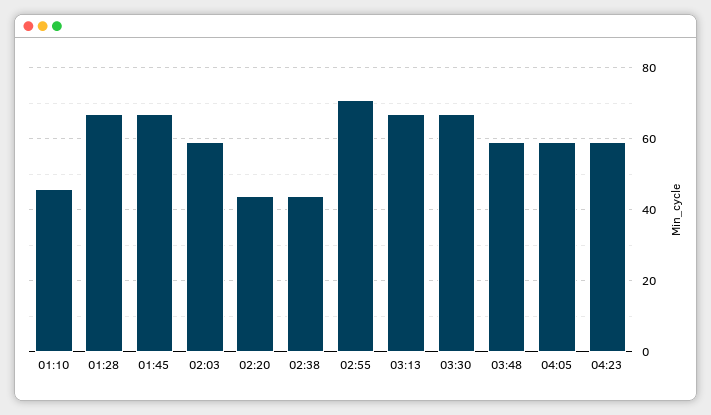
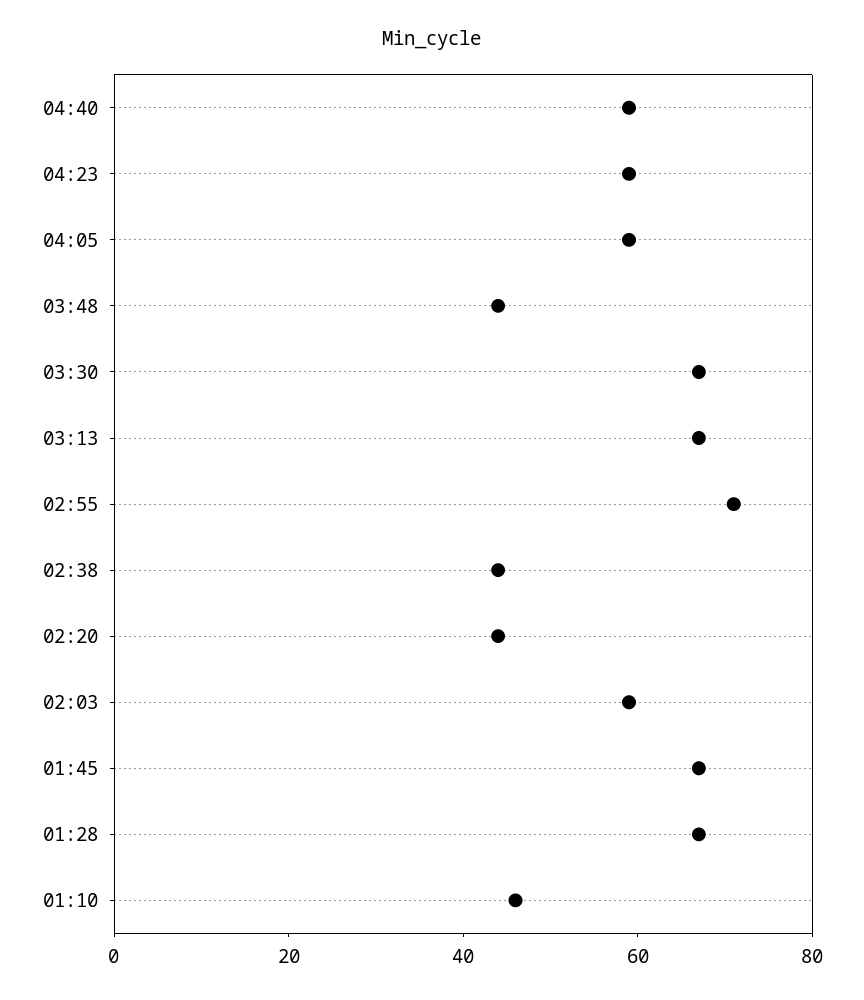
03:48: 60 -> 45
04:40: none -> 60

